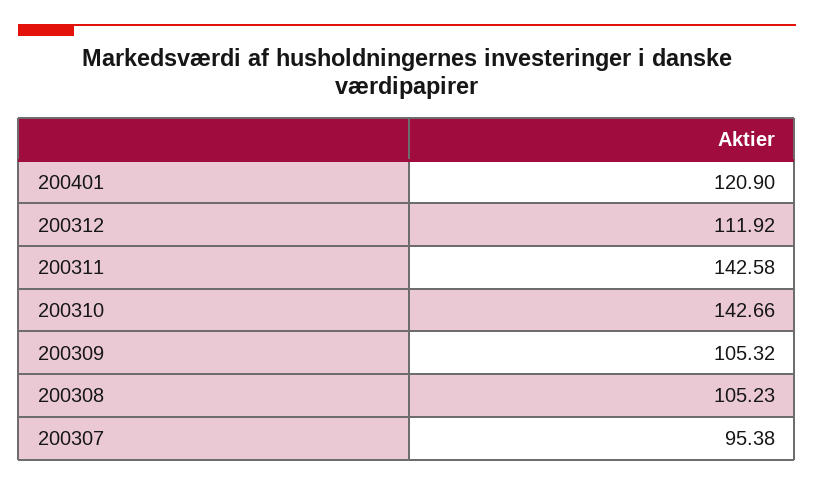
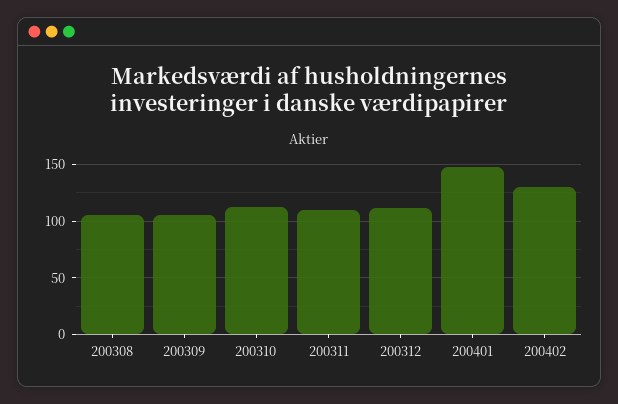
200401: 120.9 -> 150
200311: 142.58 -> 110
200310: 142.66 -> 110
200307: 95.38 -> none
200402: none -> 130

